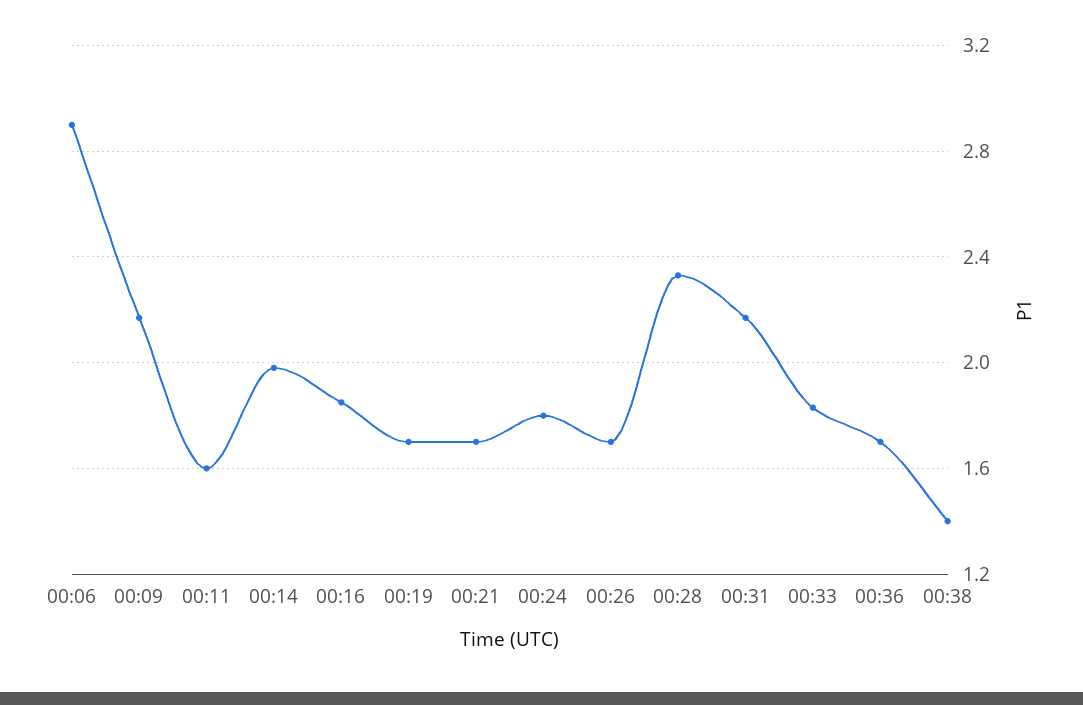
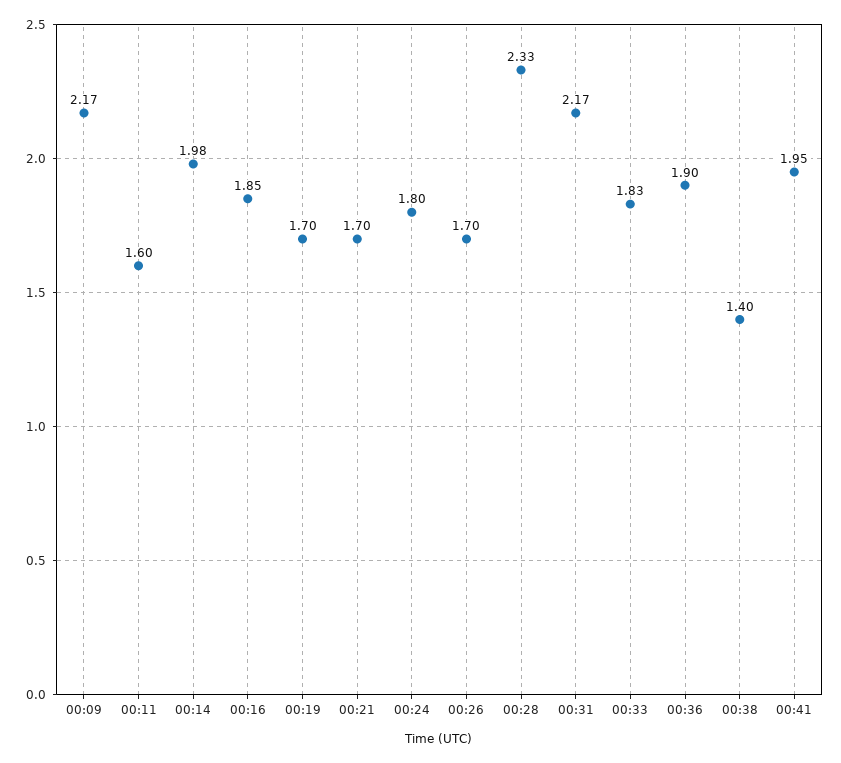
00:06: 2.9 -> none
00:36: 1.7 -> 1.9
00:41: none -> 1.95

